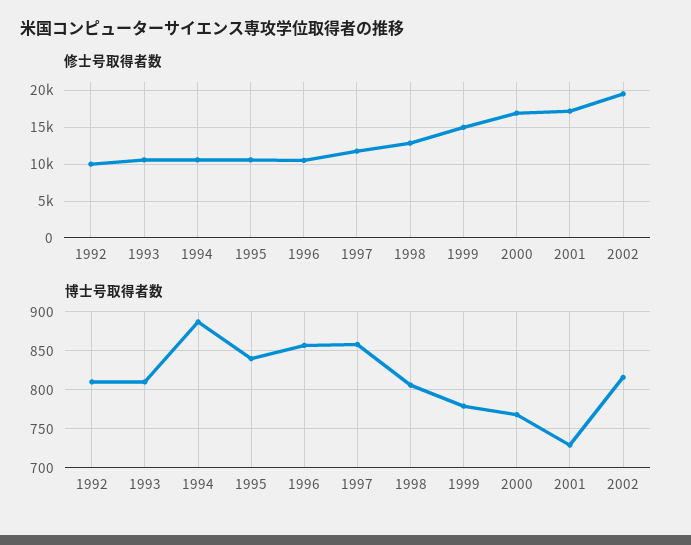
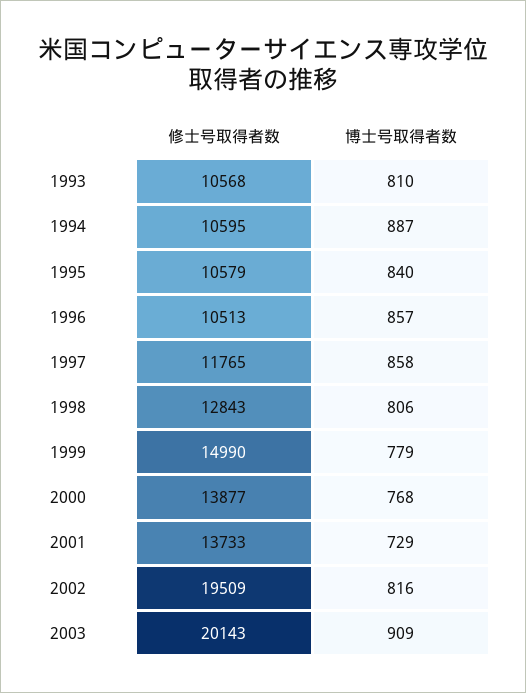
修士号取得者数, 1992: 10000 -> none
修士号取得者数, 2000: 17000 -> 13877
修士号取得者数, 2001: 17000 -> 13733
博士号取得者数, 1992: 810 -> none
修士号取得者数, 2003: none -> 20143
博士号取得者数, 2003: none -> 909

